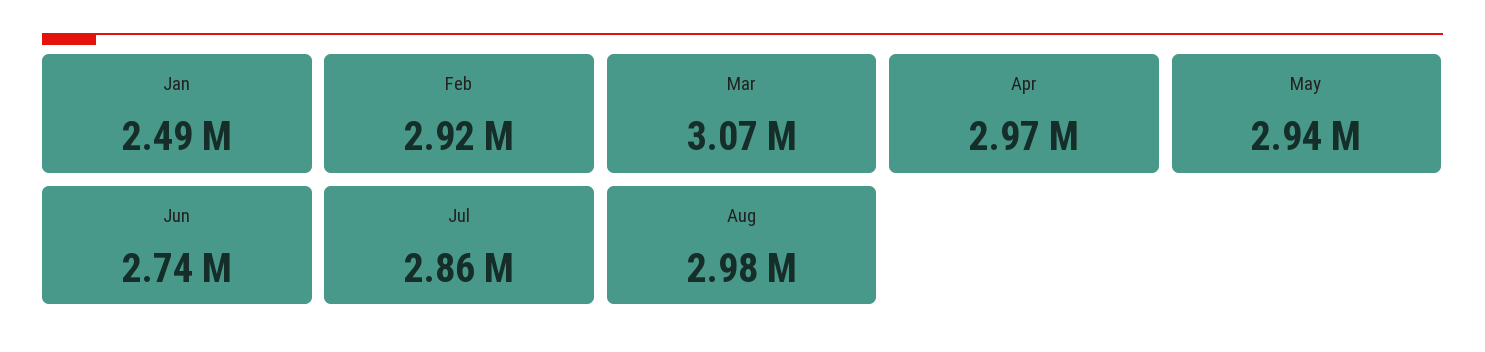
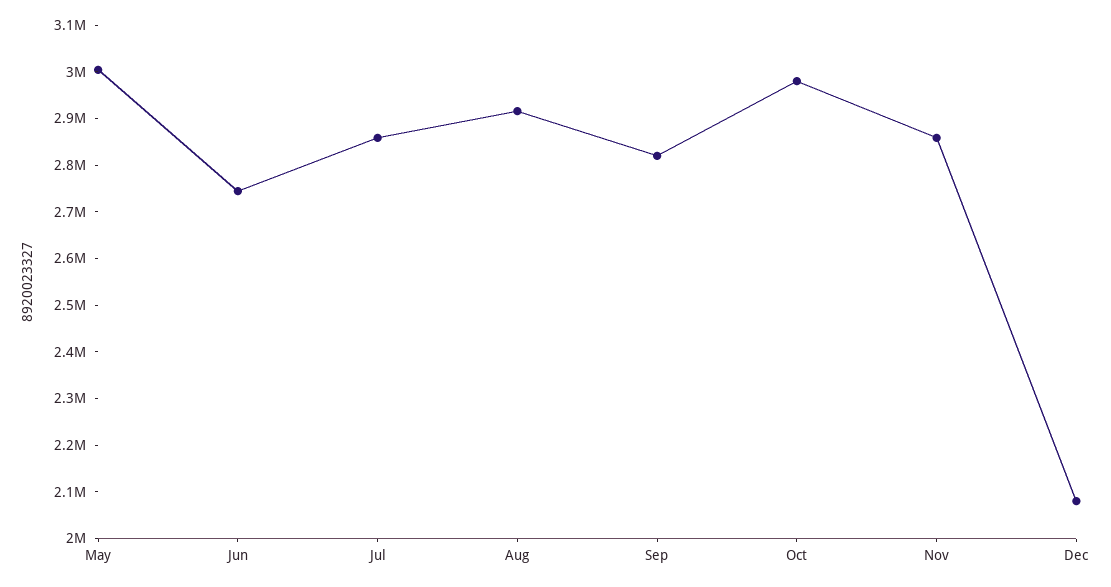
Jan: 2490000 -> none
Feb: 2920000 -> none
Mar: 3070000 -> none
Apr: 2970000 -> none
May: 2940000 -> 3000000
Aug: 2980000 -> 2920000
Sep: none -> 2820000
Oct: none -> 2980000
Nov: none -> 2860000
Dec: none -> 2080000

